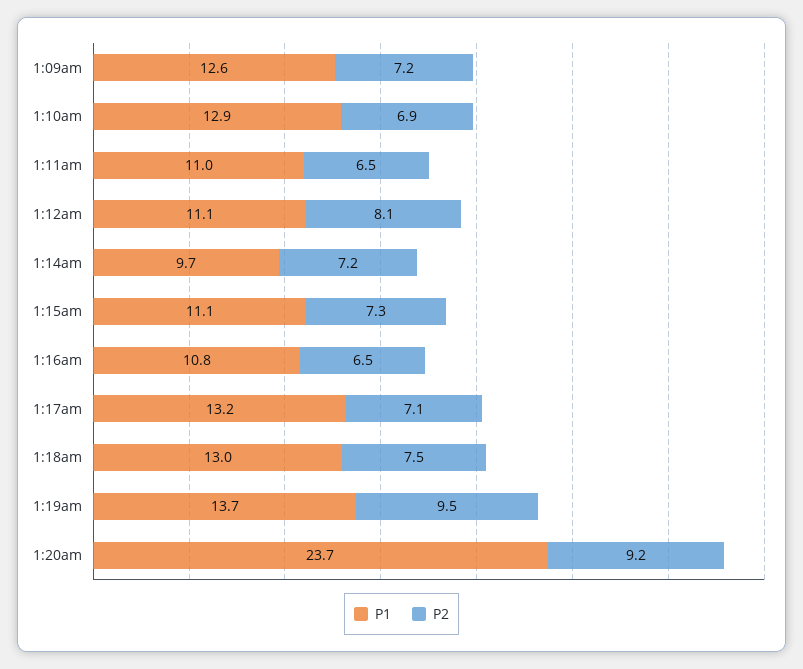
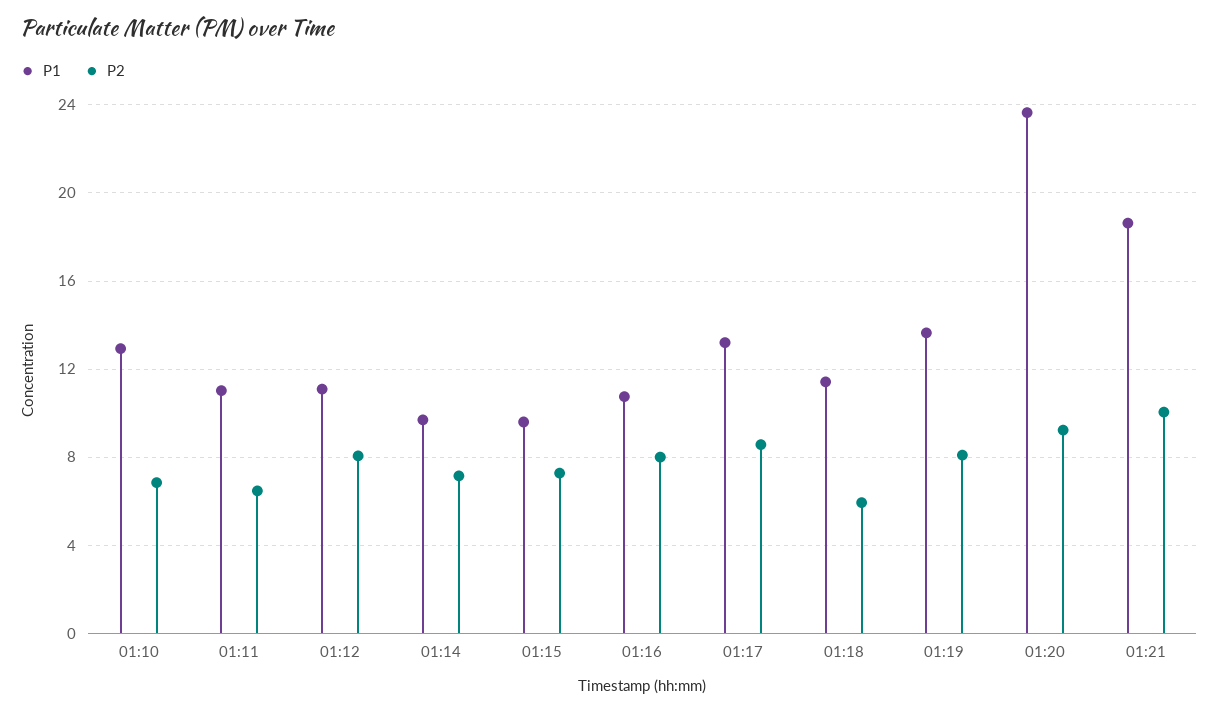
P1, 1:09am: 12.6 -> none
P2, 1:09am: 7.2 -> none
P1, 1:15am: 11.1 -> 9.5
P2, 1:16am: 6.5 -> 8
P2, 1:17am: 7.1 -> 8.5
P1, 1:18am: 13 -> 11.5
P2, 1:18am: 7.5 -> 6
P2, 1:19am: 9.5 -> 8
P1, 01:21: none -> 18.5
P2, 01:21: none -> 10

